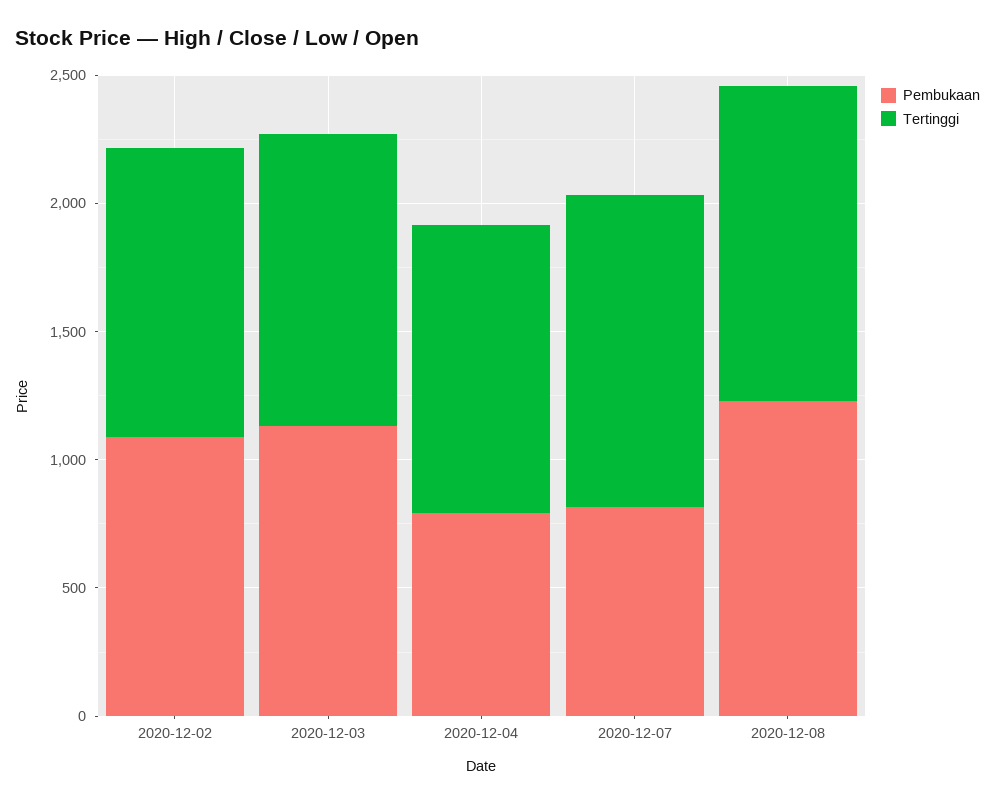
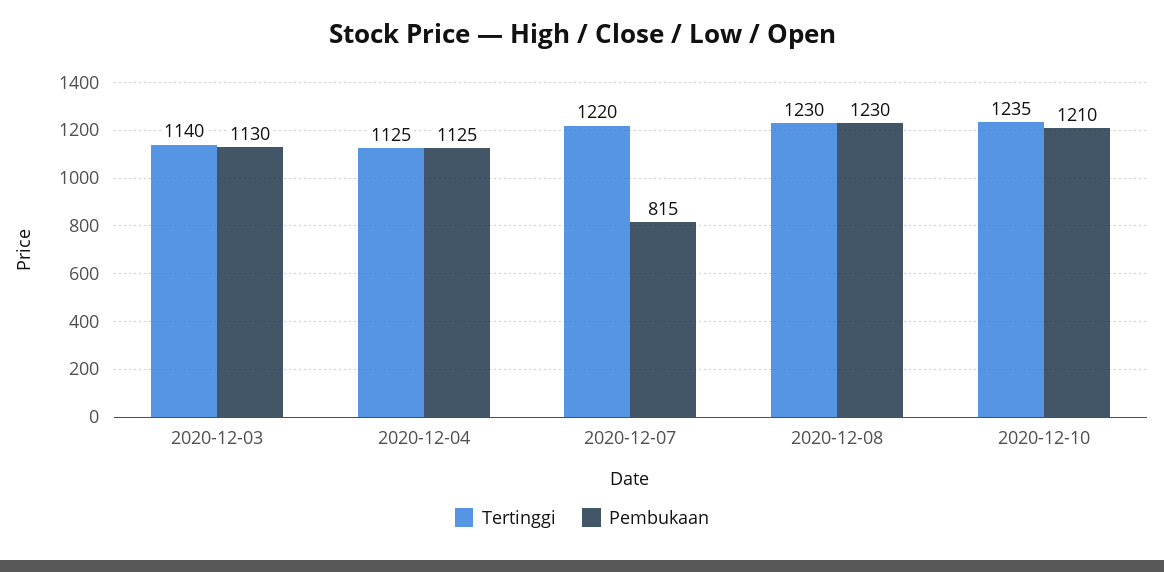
Pembukaan, 2020-12-02: 1100 -> none
Tertinggi, 2020-12-02: 1100 -> none
Pembukaan, 2020-12-04: 800 -> 1125
Tertinggi, 2020-12-10: none -> 1235
Pembukaan, 2020-12-10: none -> 1210

